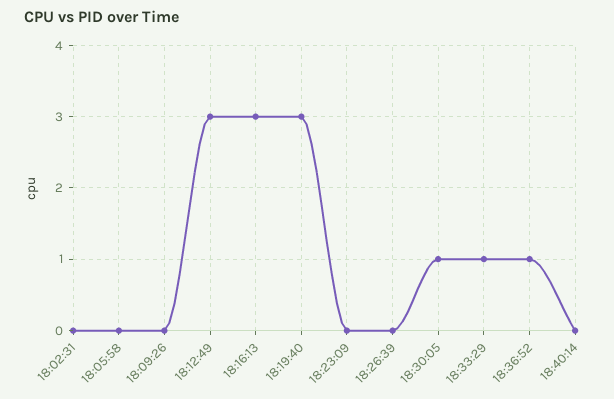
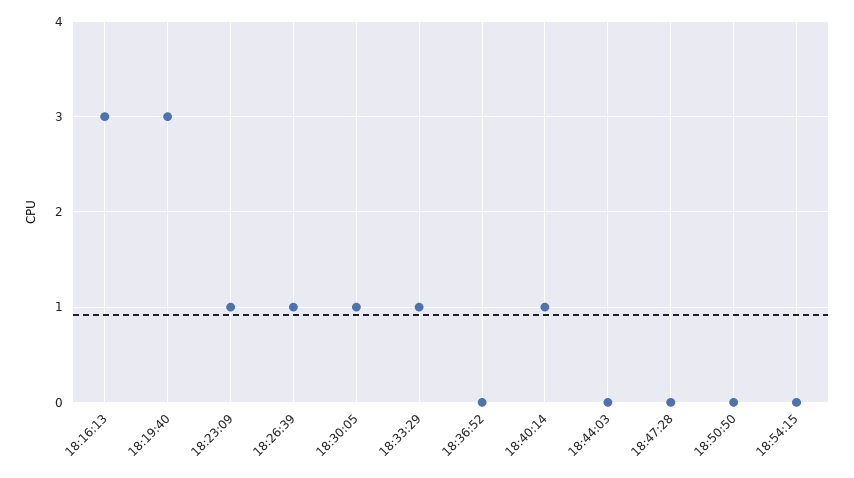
18:02:31: 0 -> none
18:05:58: 0 -> none
18:09:26: 0 -> none
18:12:49: 3 -> none
18:23:09: 0 -> 1
18:26:39: 0 -> 1
18:36:52: 1 -> 0
18:40:14: 0 -> 1
18:44:03: none -> 0
18:47:28: none -> 0
18:50:50: none -> 0
18:54:15: none -> 0

